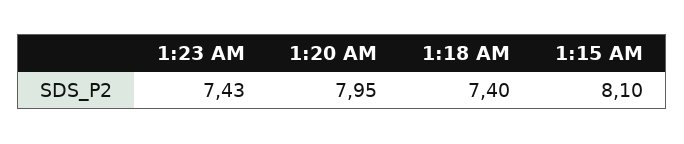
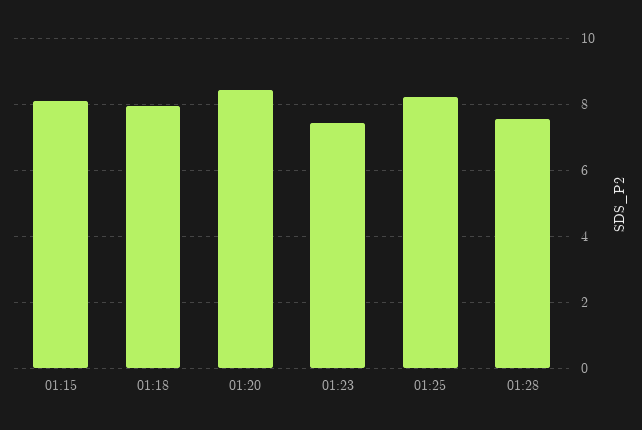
1:20 AM: 7.95 -> 8.4
1:18 AM: 7.4 -> 8
01:25: none -> 8.2
01:28: none -> 7.6

